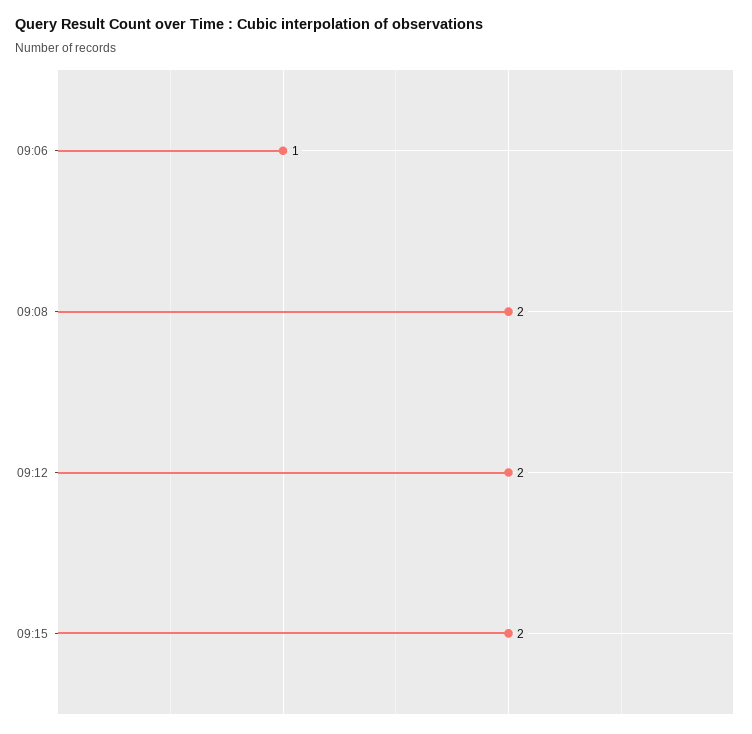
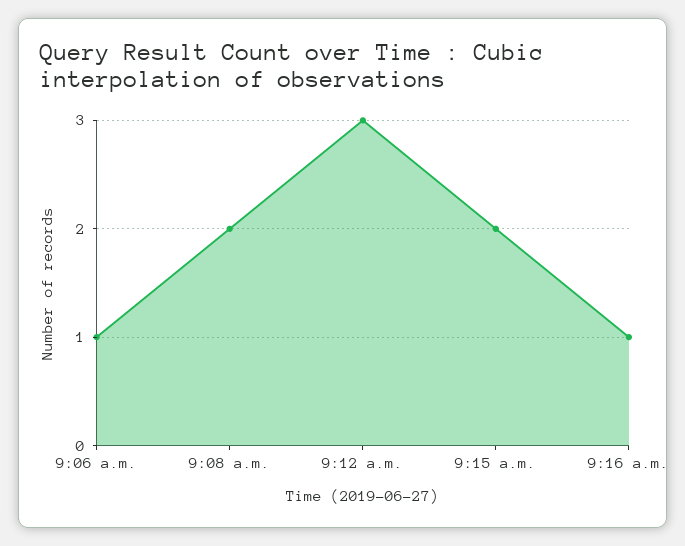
09:12: 2 -> 3
9:16 a.m.: none -> 1

